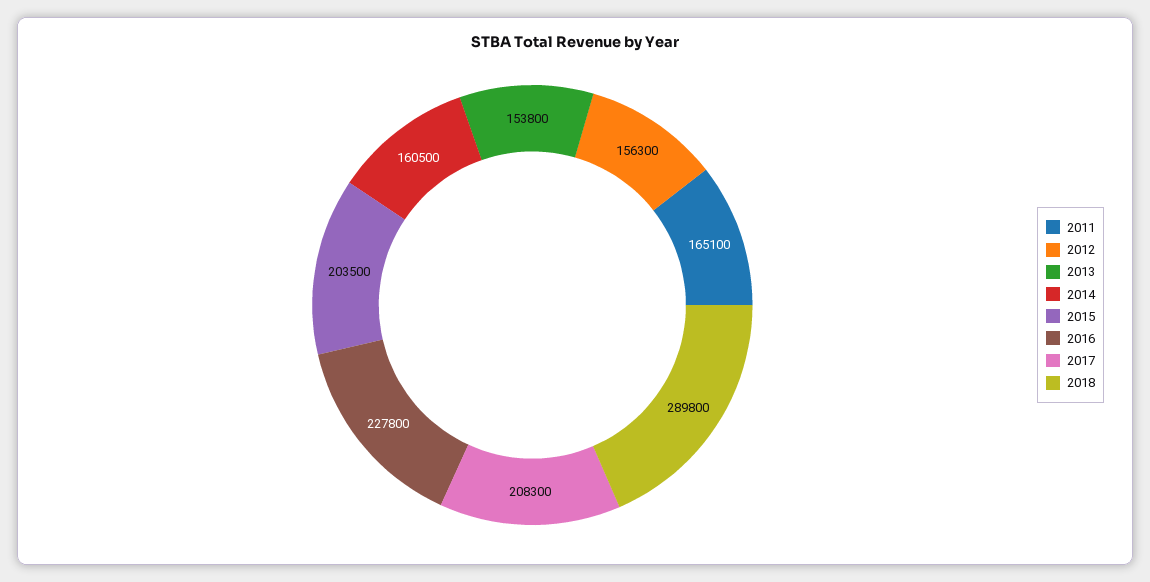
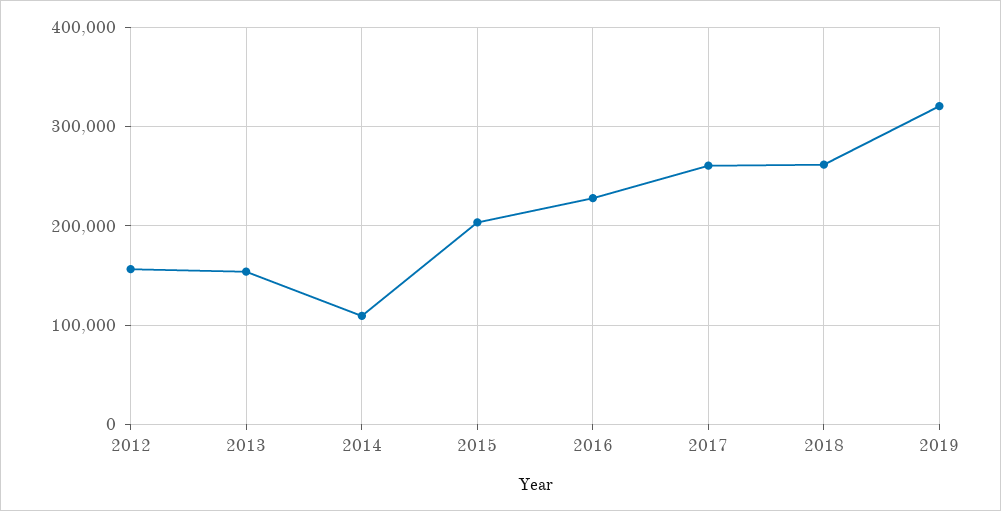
2011: 165100 -> none
2014: 160500 -> 110000
2017: 208300 -> 260000
2018: 289800 -> 260000
2019: none -> 320000

